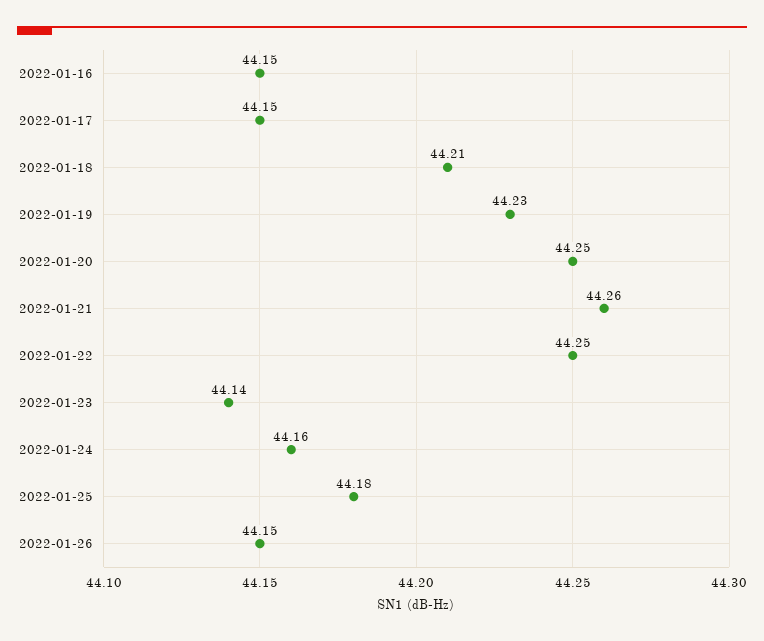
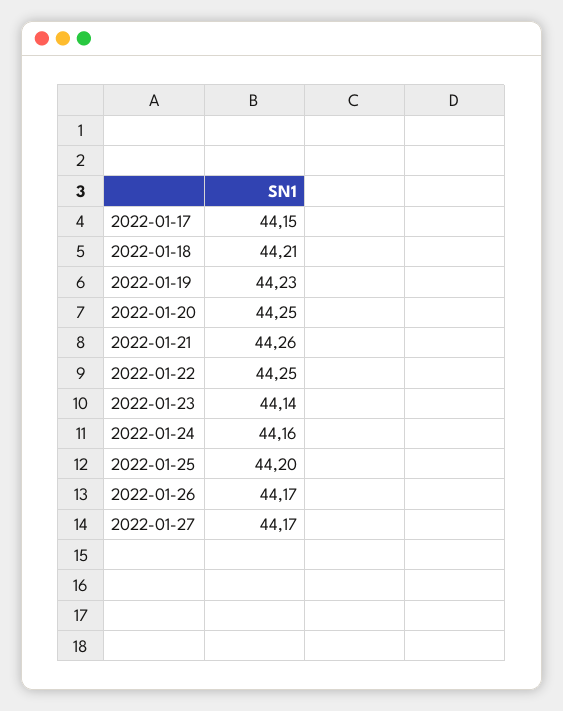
2022-01-16: 44.15 -> none
2022-01-25: 44.18 -> 44.2
2022-01-26: 44.15 -> 44.17
2022-01-27: none -> 44.17

